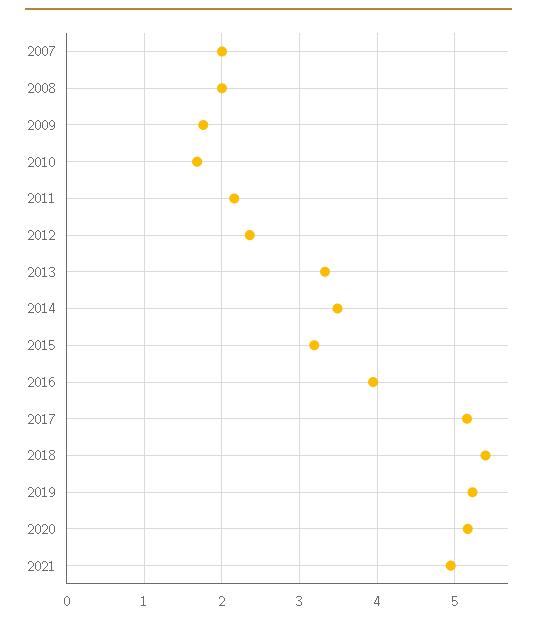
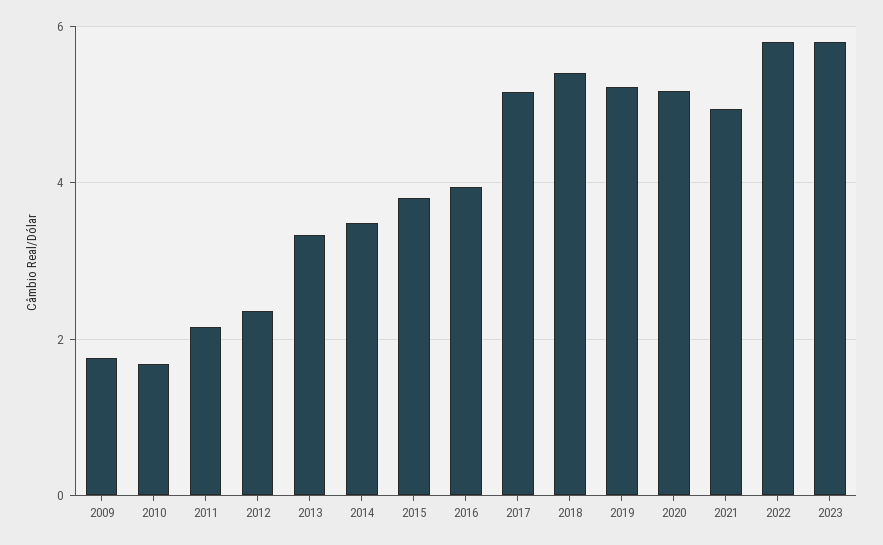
2007: 2 -> none
2008: 2 -> none
2015: 3.2 -> 3.8
2022: none -> 5.8
2023: none -> 5.8

